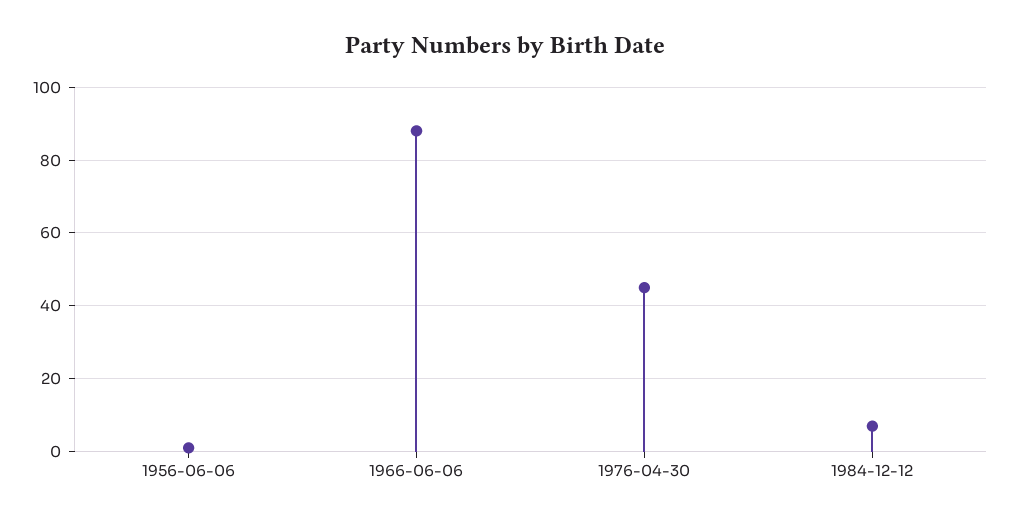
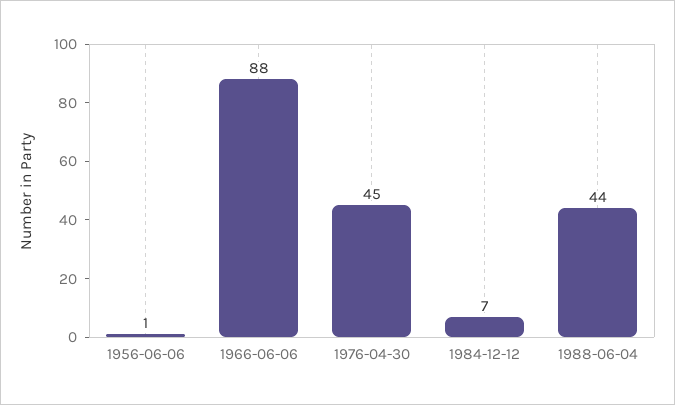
1988-06-04: none -> 44

